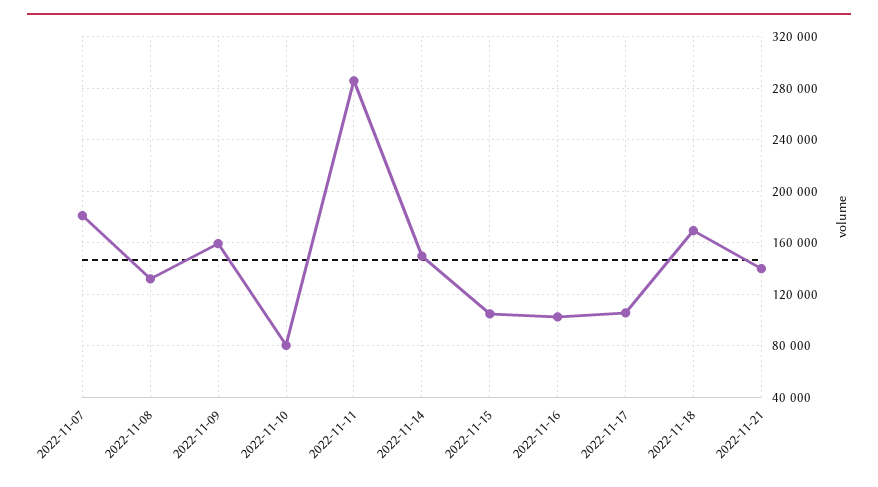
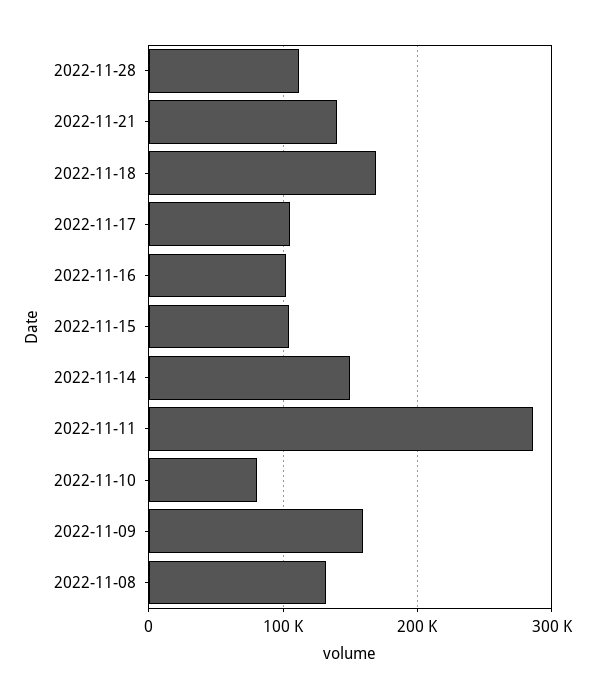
2022-11-07: 180000 -> none
2022-11-28: none -> 110000

